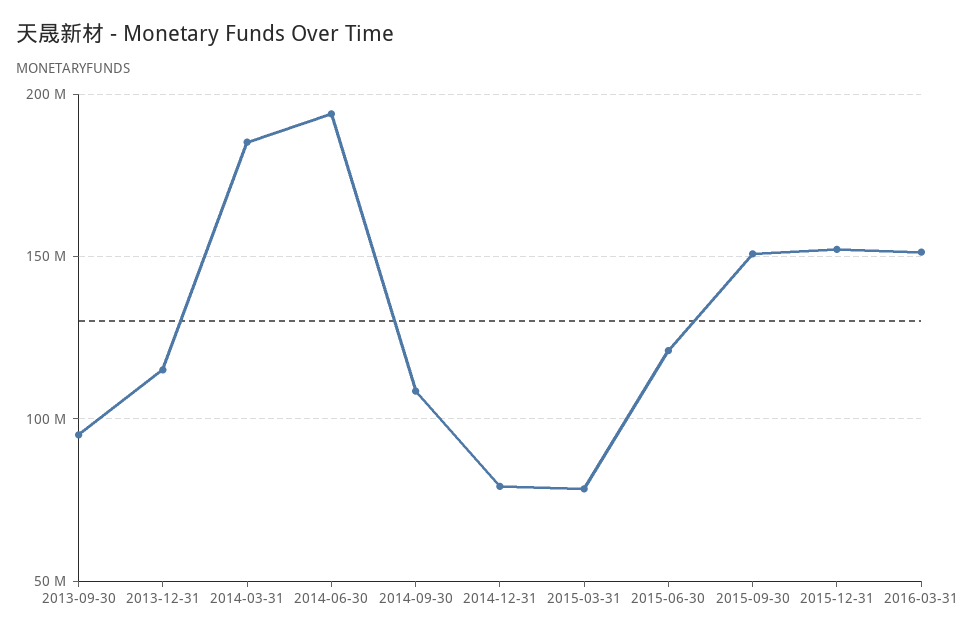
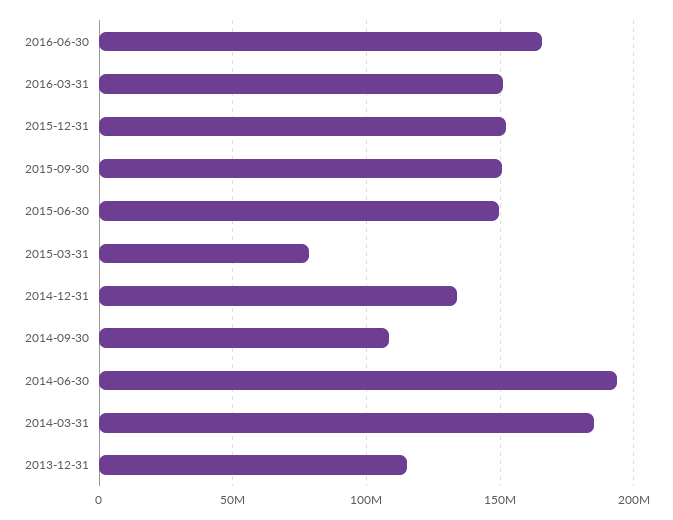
2013-09-30: 95000000 -> none
2014-12-31: 80000000 -> 135000000
2015-06-30: 120000000 -> 150000000
2016-06-30: none -> 165000000

